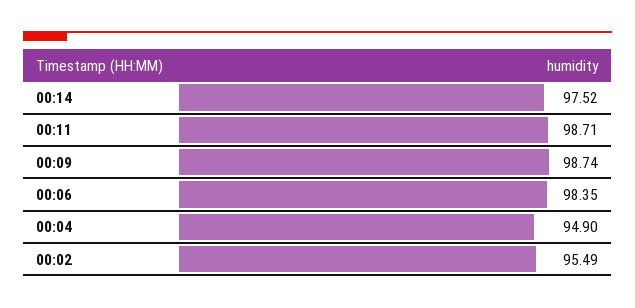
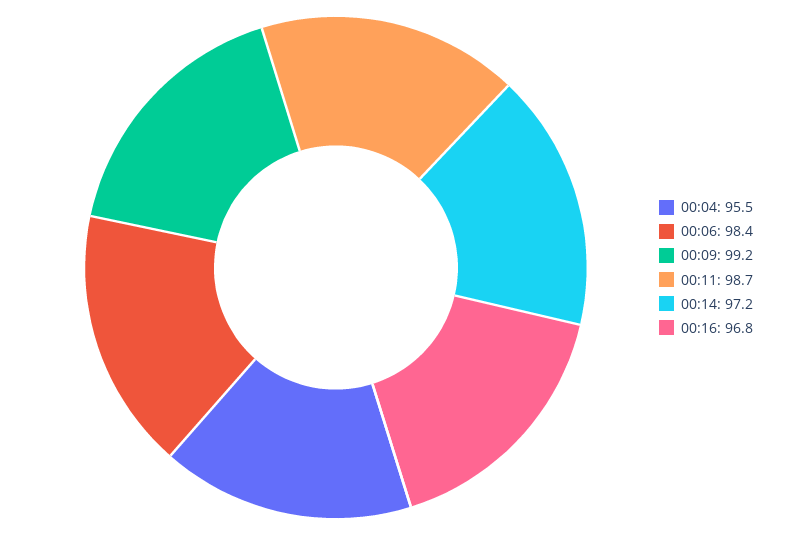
00:14: 97.52 -> 97.2
00:09: 98.74 -> 99.2
00:04: 94.9 -> 95.5
00:02: 95.49 -> none
00:16: none -> 96.8

